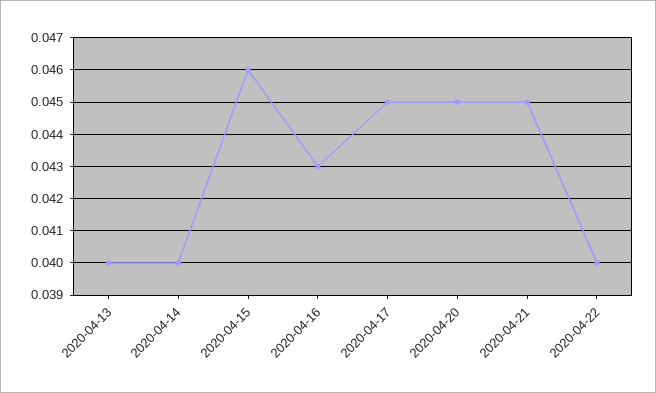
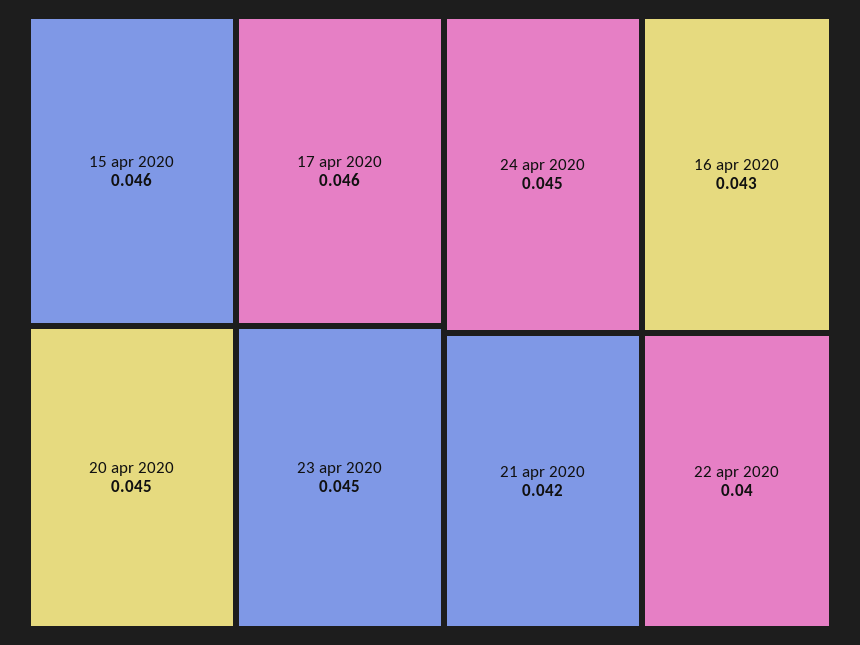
2020-04-13: 0.04 -> none
2020-04-14: 0.04 -> none
2020-04-17: 0.045 -> 0.046
2020-04-21: 0.045 -> 0.042
23 apr 2020: none -> 0.045
24 apr 2020: none -> 0.045

